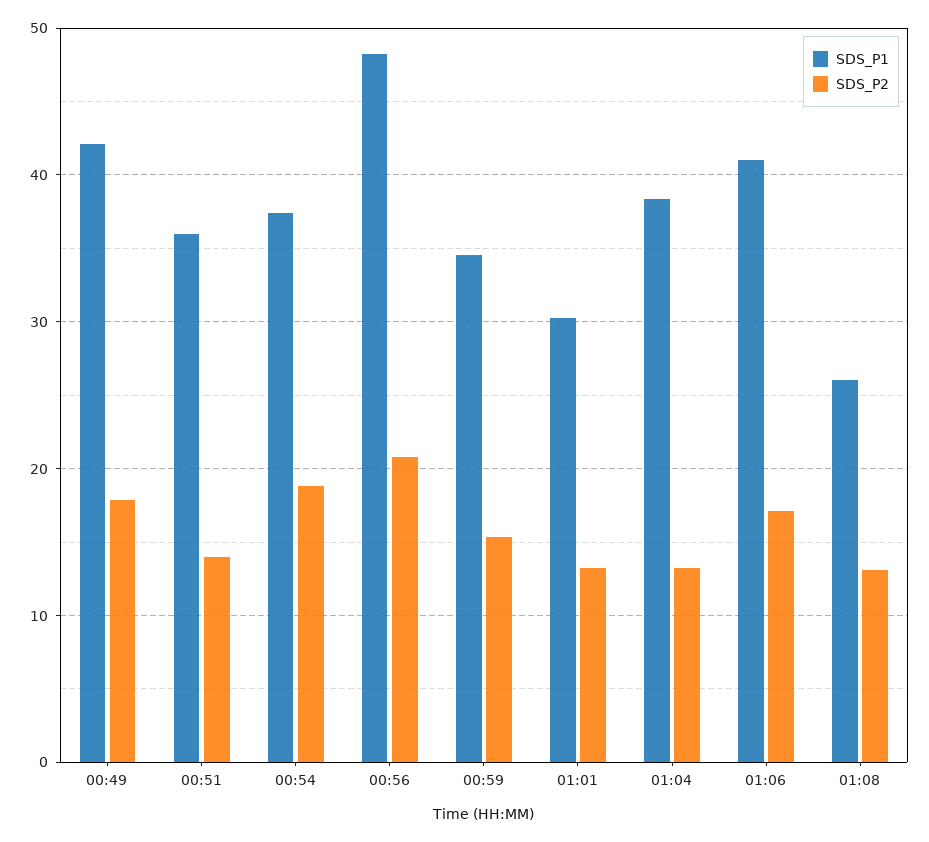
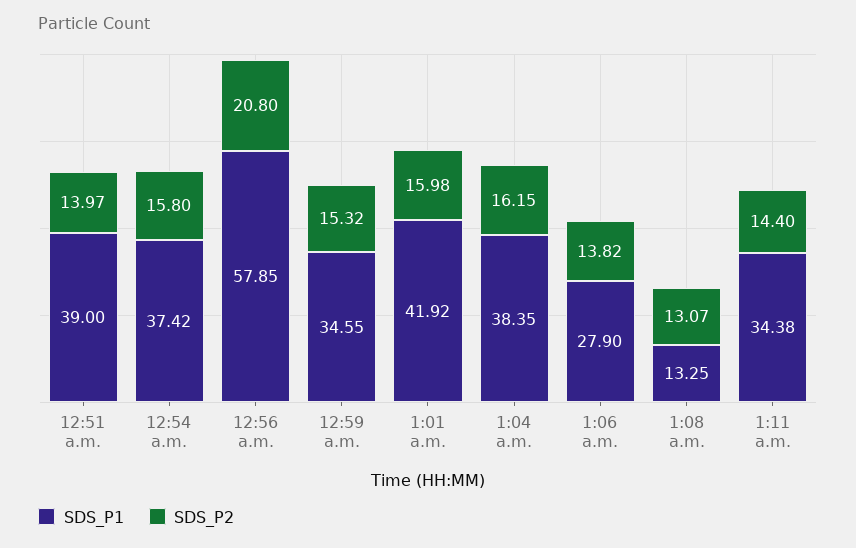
SDS_P1, 00:49: 42 -> none
SDS_P2, 00:49: 18 -> none
SDS_P1, 00:51: 36 -> 39
SDS_P2, 00:54: 19 -> 15.8
SDS_P1, 00:56: 48 -> 57.85
SDS_P1, 01:01: 30 -> 41.92
SDS_P2, 01:01: 13 -> 15.98
SDS_P2, 01:04: 13 -> 16.15
SDS_P1, 01:06: 41 -> 27.9
SDS_P2, 01:06: 17 -> 13.82
SDS_P1, 01:08: 26 -> 13.25
SDS_P1, 1:11 a.m.: none -> 34.38
SDS_P2, 1:11 a.m.: none -> 14.4

